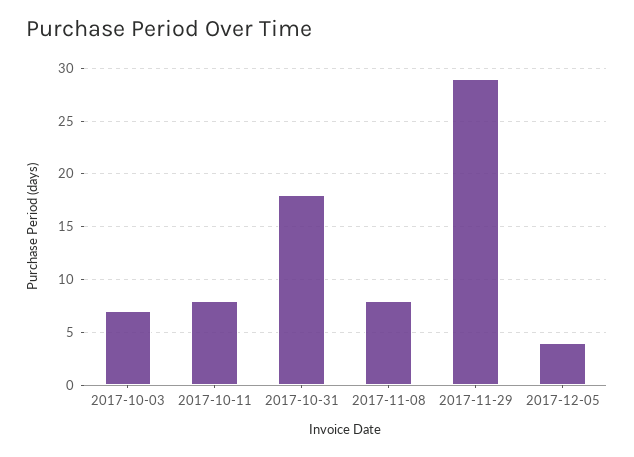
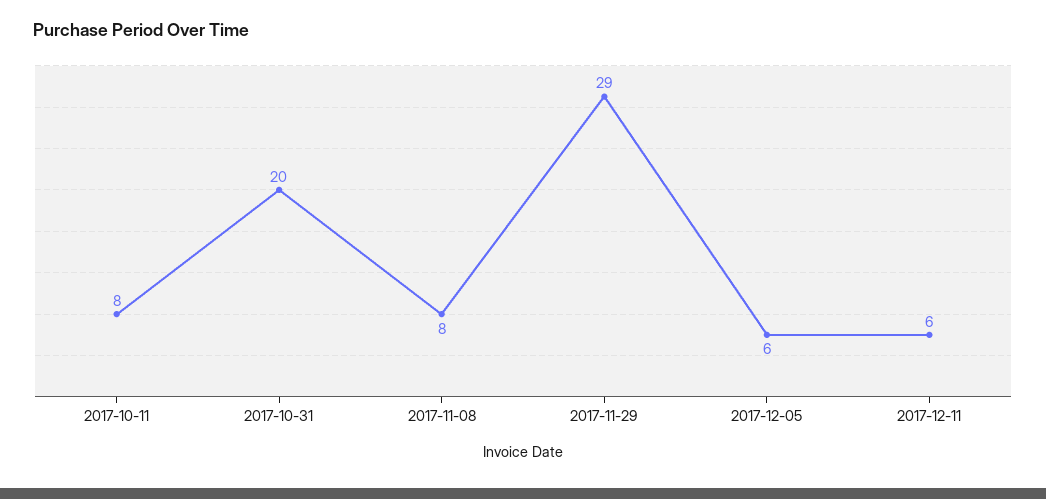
2017-10-03: 7 -> none
2017-10-31: 18 -> 20
2017-12-05: 4 -> 6
2017-12-11: none -> 6

